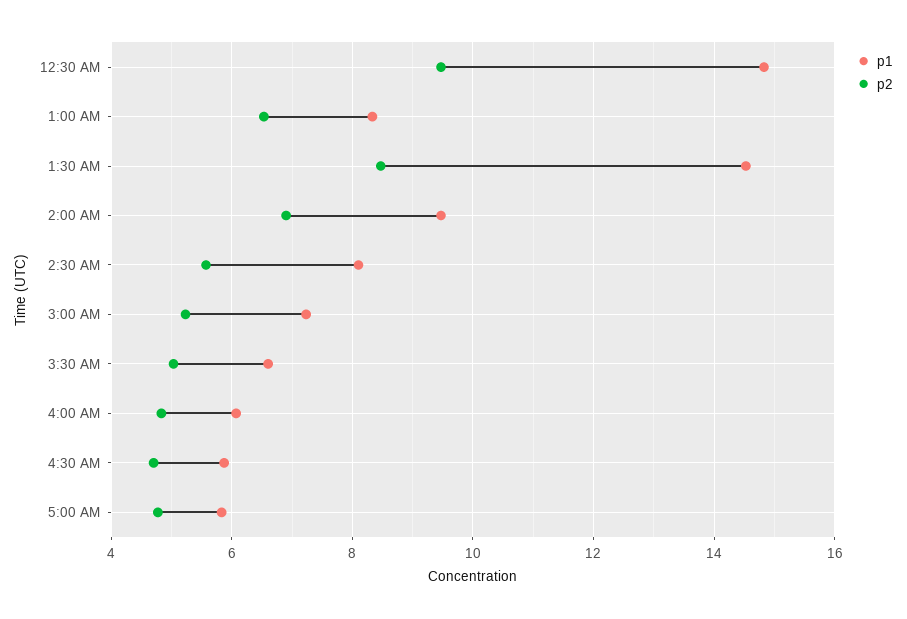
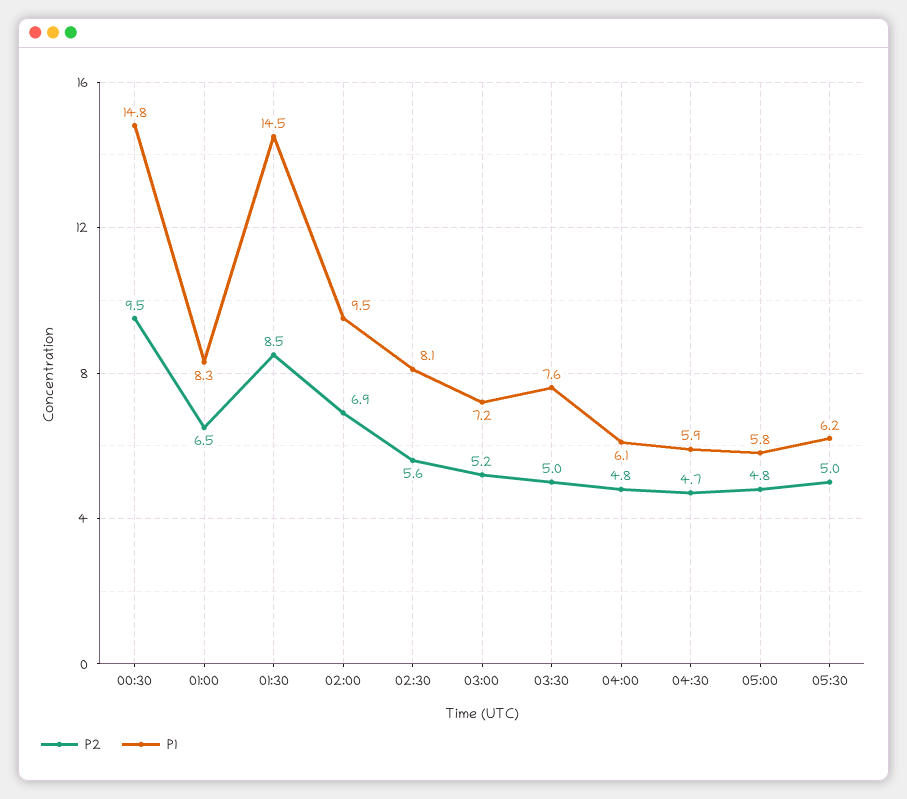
p1, 3:30 AM: 6.6 -> 7.6
p2, 05:30: none -> 5
p1, 05:30: none -> 6.2

